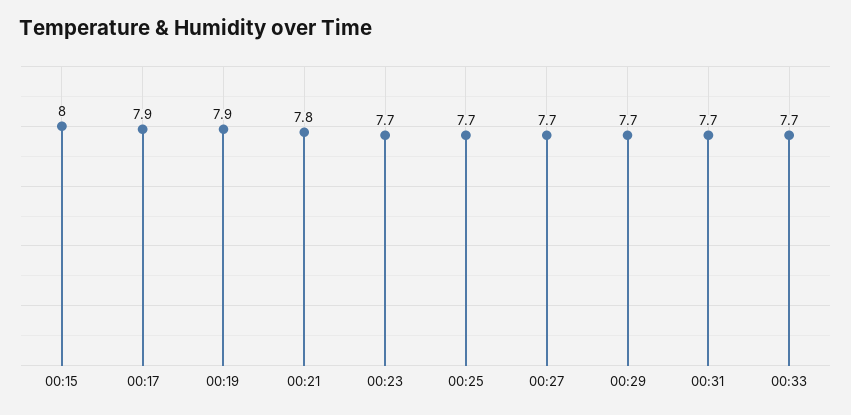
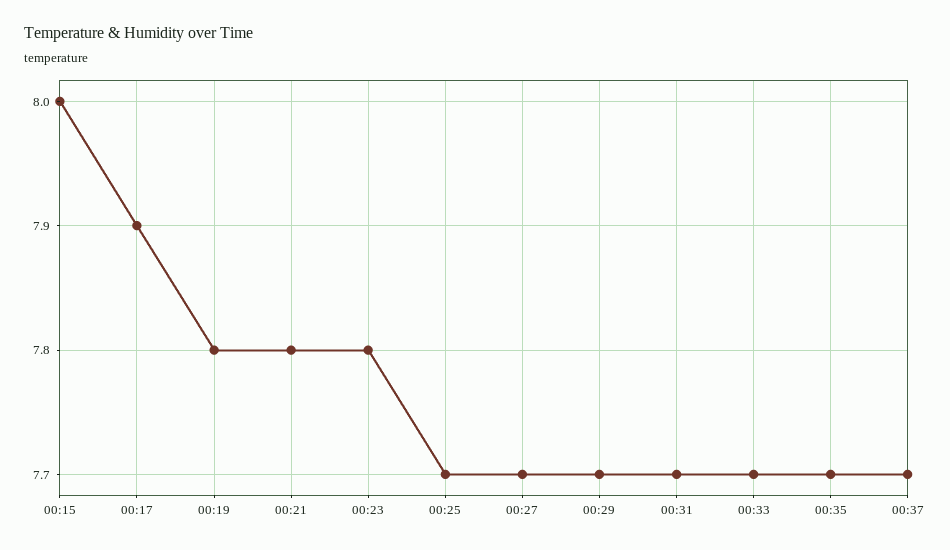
00:19: 7.9 -> 7.8
00:23: 7.7 -> 7.8
00:35: none -> 7.7
00:37: none -> 7.7

